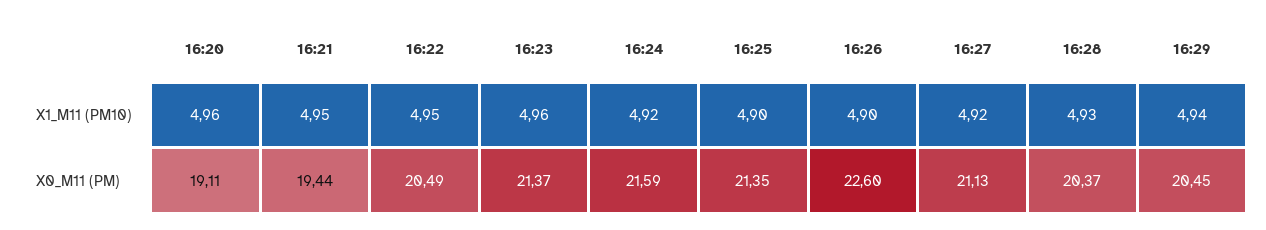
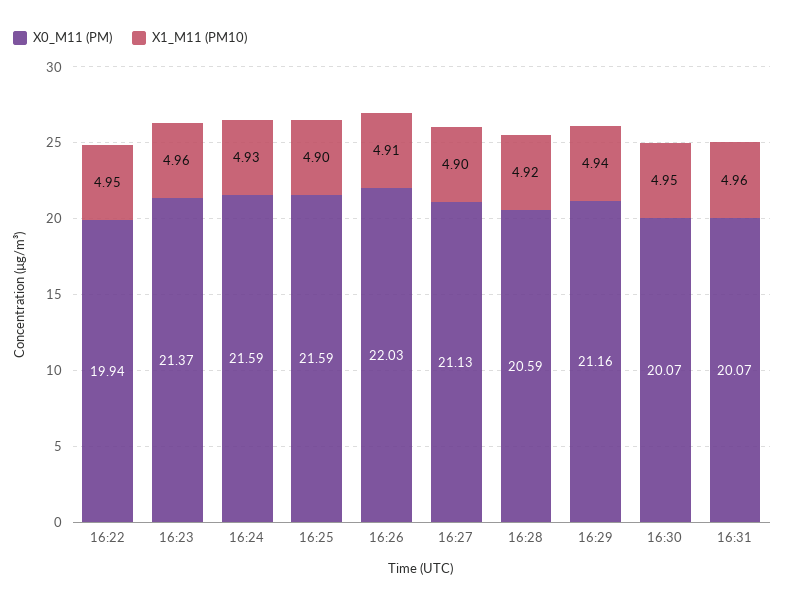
X1_M11 (PM10), 16:20: 4.96 -> none
X1_M11 (PM10), 16:21: 4.95 -> none
X1_M11 (PM10), 16:24: 4.92 -> 4.93
X1_M11 (PM10), 16:26: 4.9 -> 4.91
X1_M11 (PM10), 16:27: 4.92 -> 4.9
X1_M11 (PM10), 16:28: 4.93 -> 4.92
X0_M11 (PM), 16:20: 19.11 -> none
X0_M11 (PM), 16:21: 19.44 -> none
X0_M11 (PM), 16:22: 20.49 -> 19.94
X0_M11 (PM), 16:25: 21.35 -> 21.59
X0_M11 (PM), 16:26: 22.6 -> 22.03
X0_M11 (PM), 16:28: 20.37 -> 20.59
X0_M11 (PM), 16:29: 20.45 -> 21.16
X0_M11 (PM), 16:30: none -> 20.07
X1_M11 (PM10), 16:30: none -> 4.95
X0_M11 (PM), 16:31: none -> 20.07
X1_M11 (PM10), 16:31: none -> 4.96

